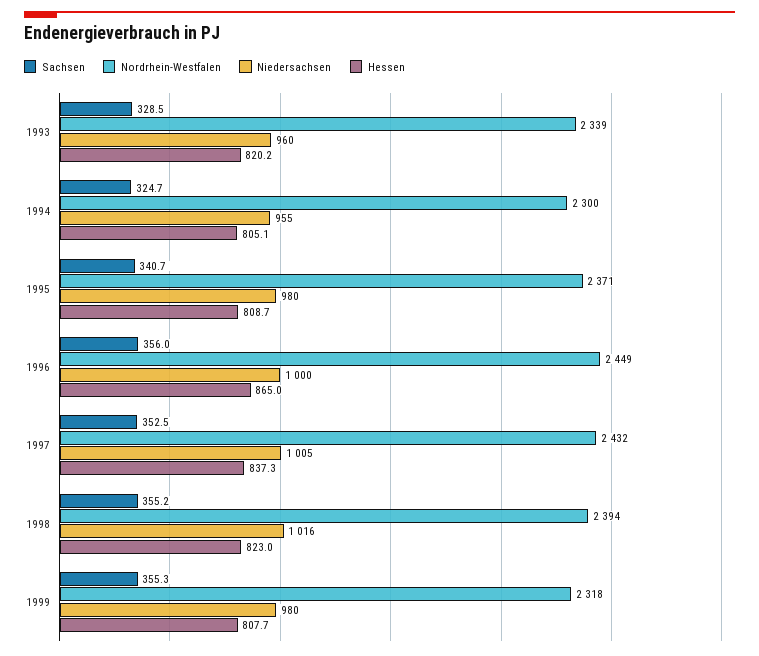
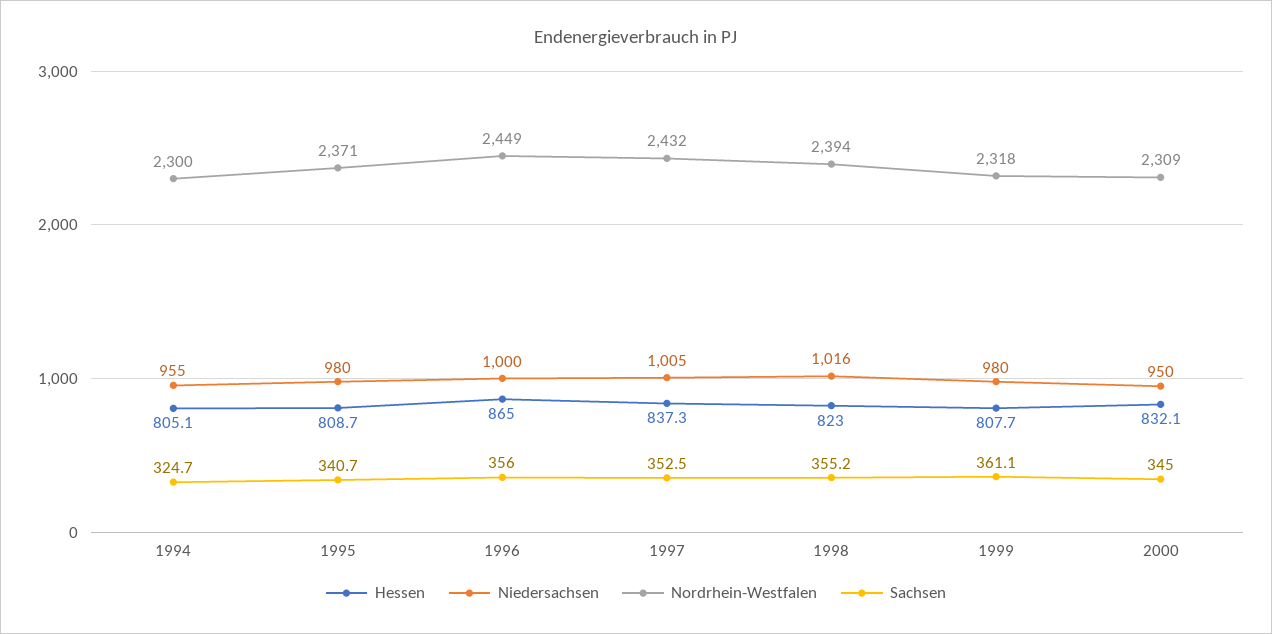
Sachsen, 1993: 328.5 -> none
Nordrhein-Westfalen, 1993: 2339 -> none
Niedersachsen, 1993: 960 -> none
Hessen, 1993: 820.2 -> none
Sachsen, 1999: 355.3 -> 361.1
Hessen, 2000: none -> 832.1
Niedersachsen, 2000: none -> 950
Nordrhein-Westfalen, 2000: none -> 2309
Sachsen, 2000: none -> 345

